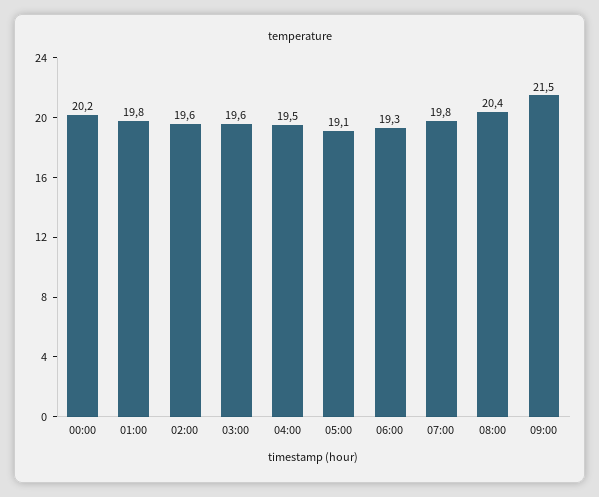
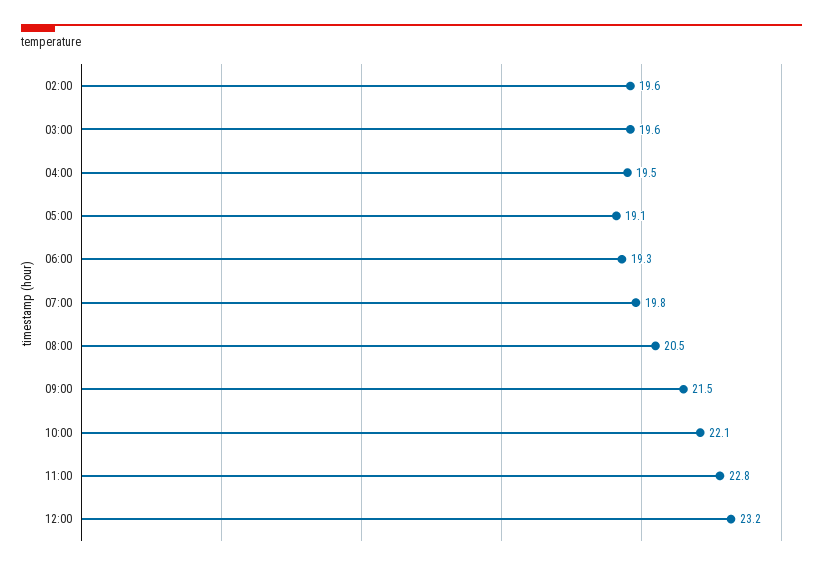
00:00: 20.2 -> none
01:00: 19.8 -> none
08:00: 20.4 -> 20.5
10:00: none -> 22.1
11:00: none -> 22.8
12:00: none -> 23.2

